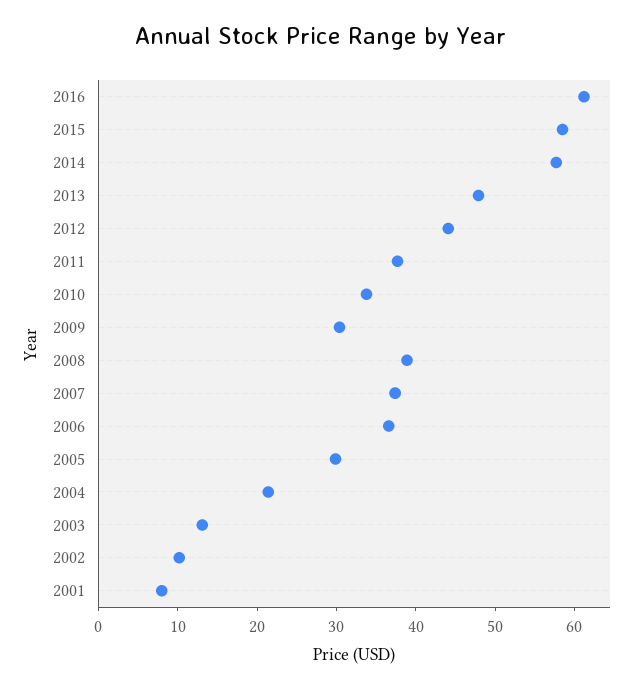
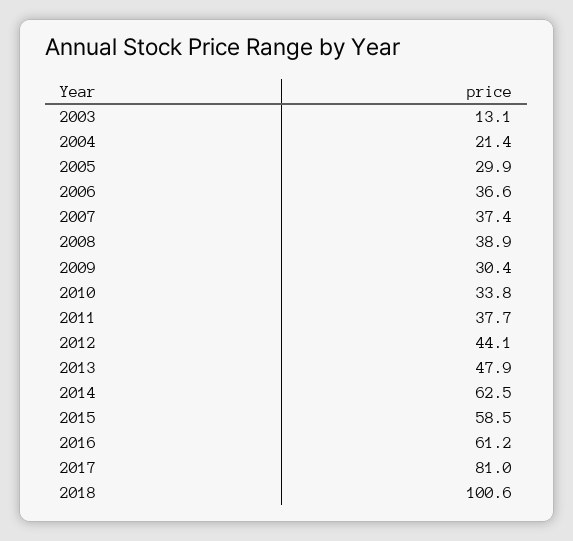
2014: 58 -> 62.5
2002: 10 -> none
2001: 8 -> none
2017: none -> 81
2018: none -> 100.6

